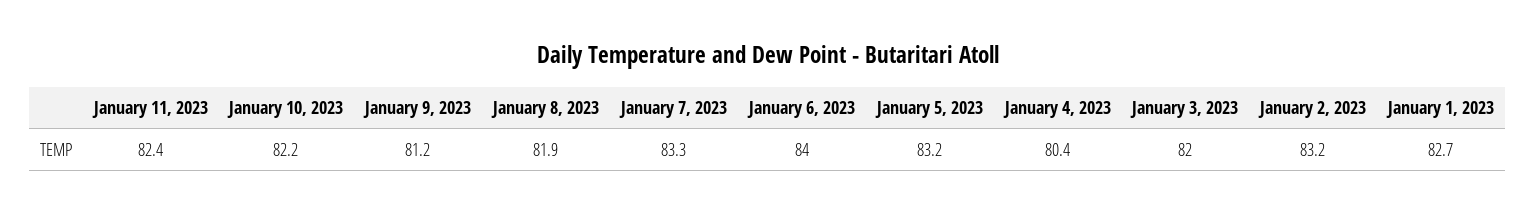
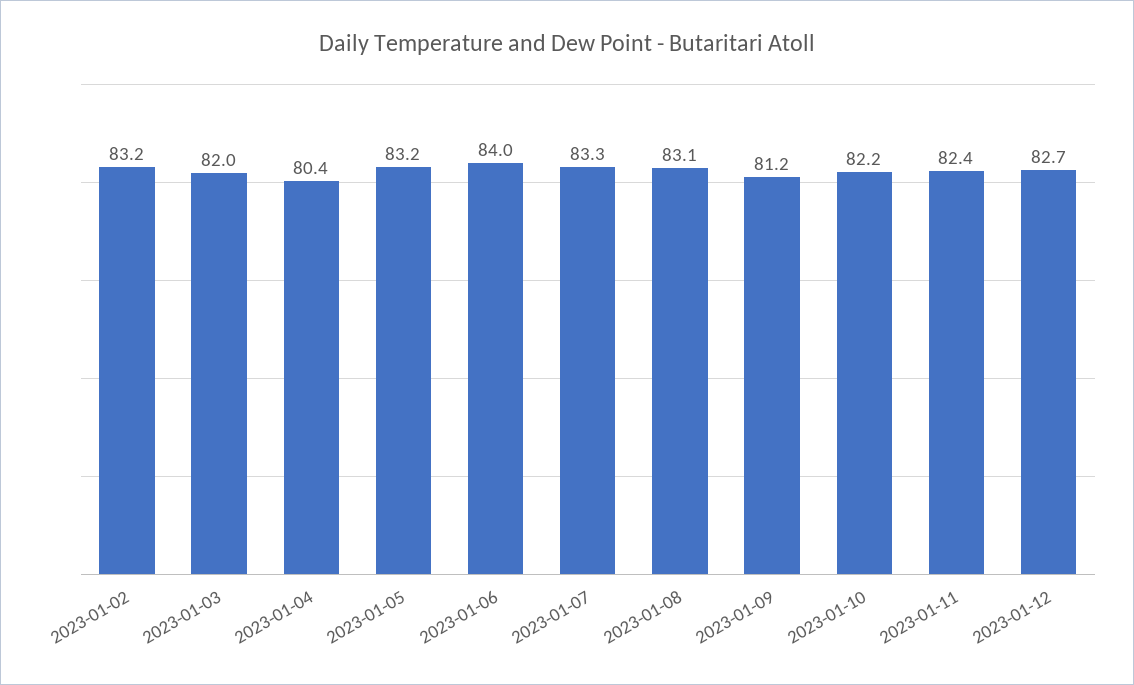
January 8, 2023: 81.9 -> 83.1
January 1, 2023: 82.7 -> none
2023-01-12: none -> 82.7

